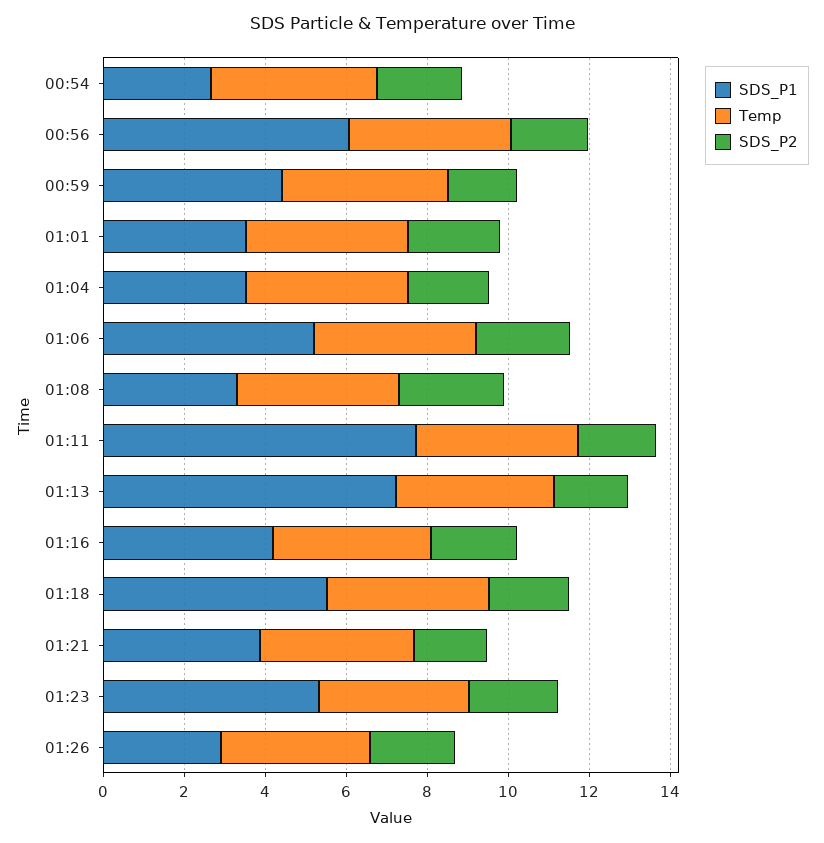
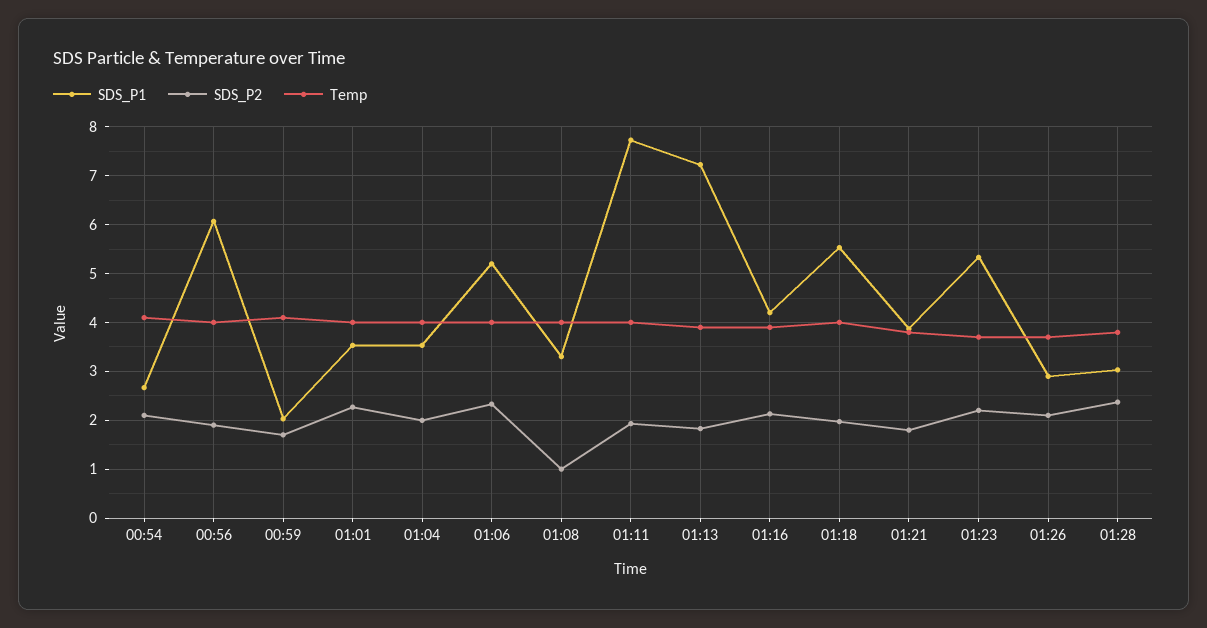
SDS_P1, 00:59: 4.5 -> 2
SDS_P2, 01:08: 2.5 -> 1
SDS_P1, 01:28: none -> 3
SDS_P2, 01:28: none -> 2.4
Temp, 01:28: none -> 3.8

